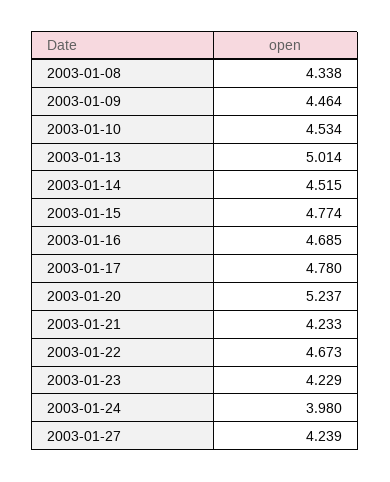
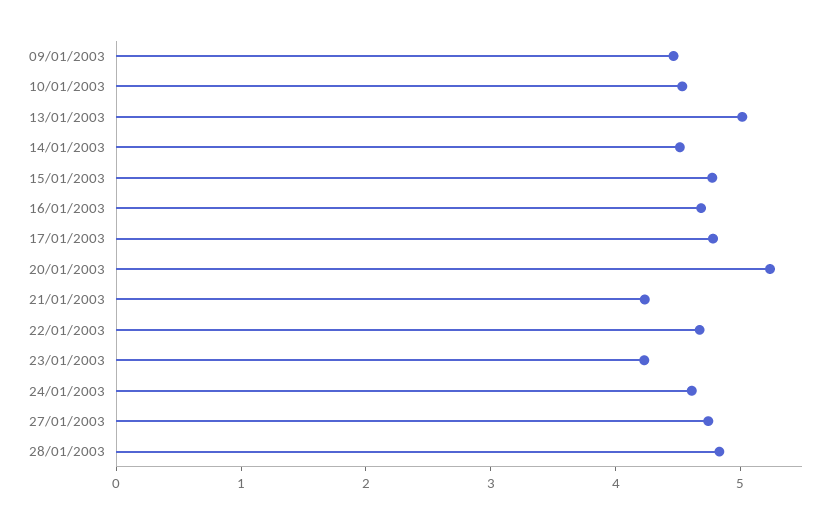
2003-01-08: 4.338 -> none
2003-01-24: 3.98 -> 4.6
2003-01-27: 4.239 -> 4.8
28/01/2003: none -> 4.8

